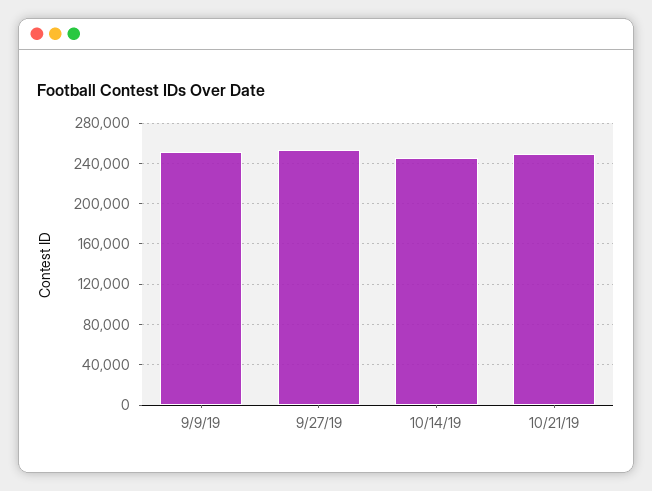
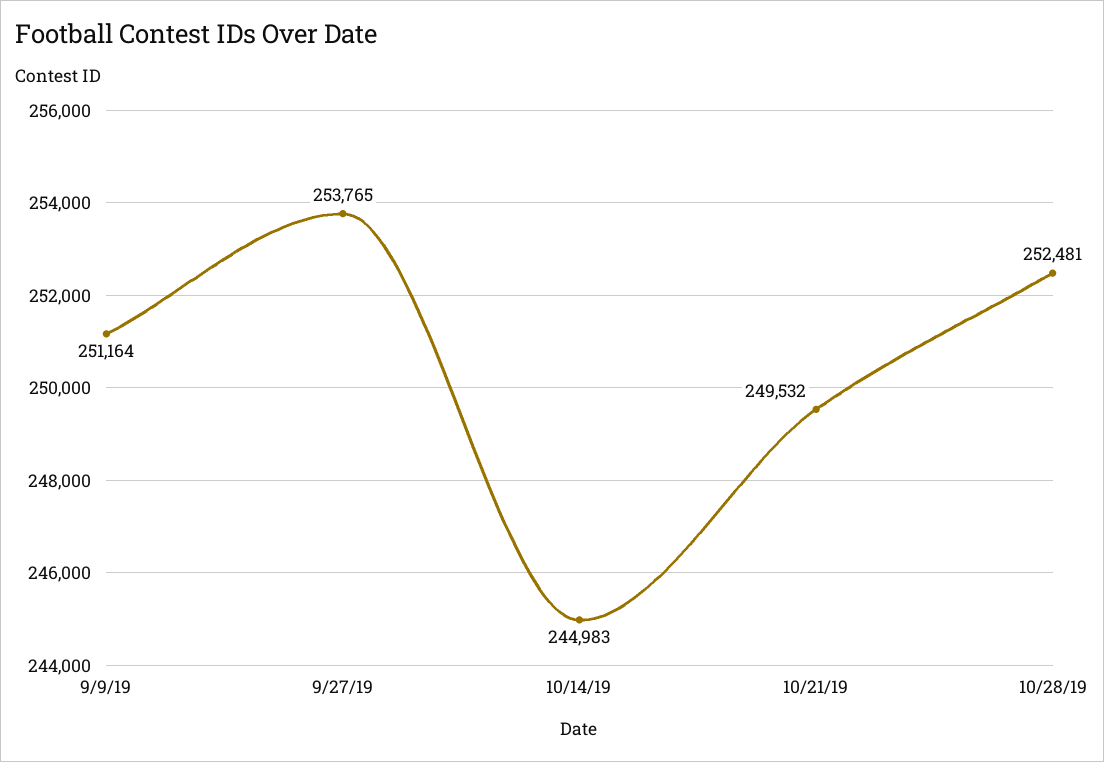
10/28/19: none -> 252481

